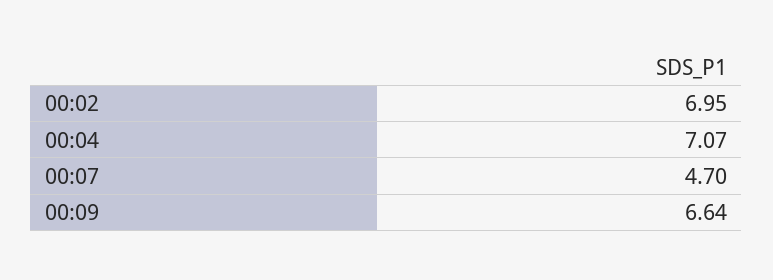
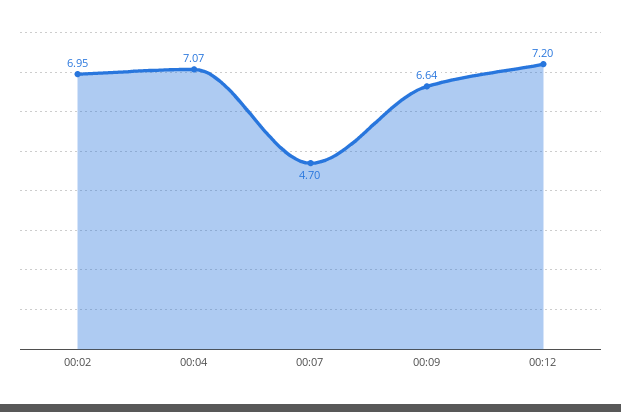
00:12: none -> 7.2

